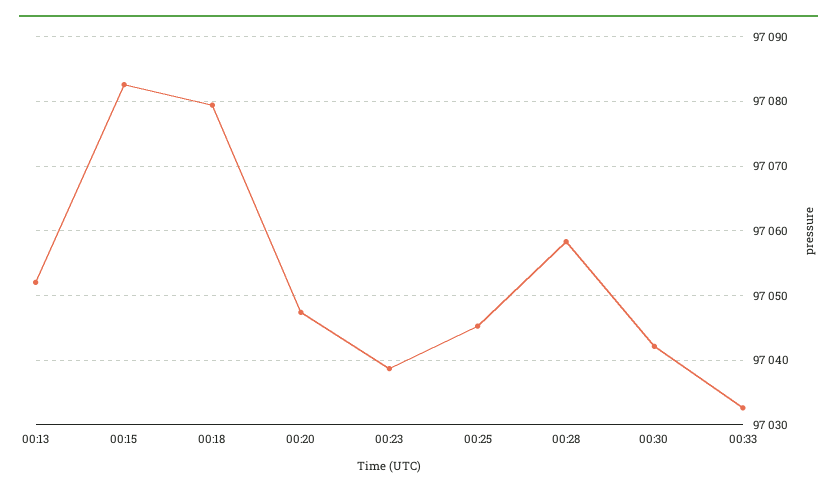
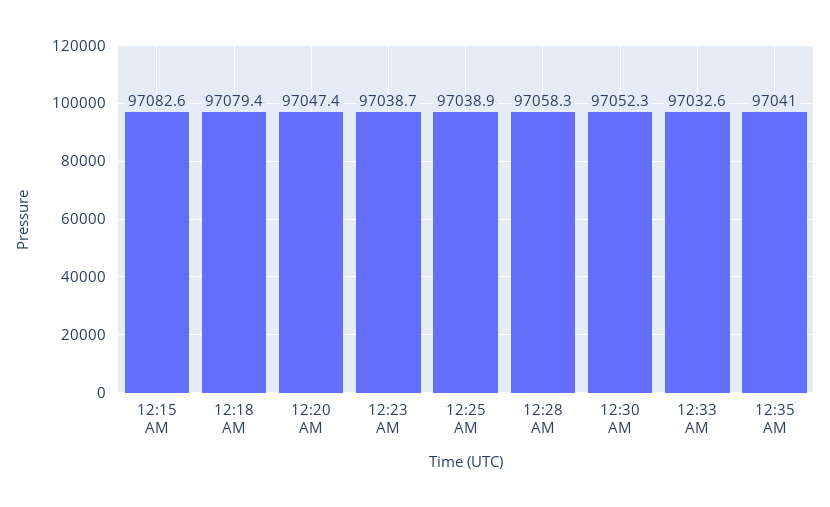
00:13: 97052 -> none
00:25: 97045 -> 97038.9
00:30: 97042 -> 97052.3
12:35 AM: none -> 97041

